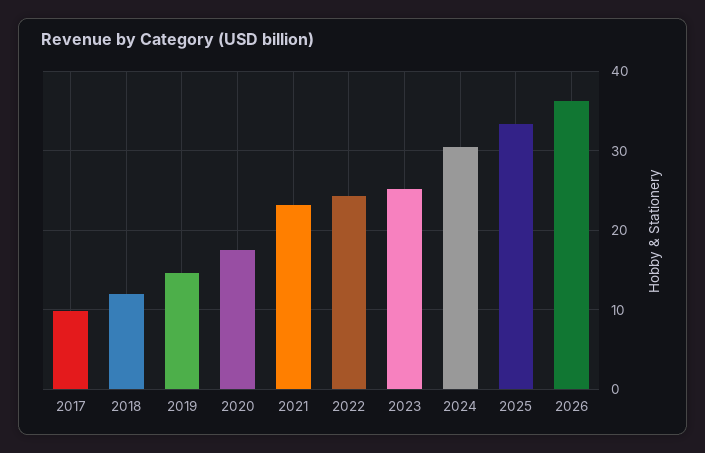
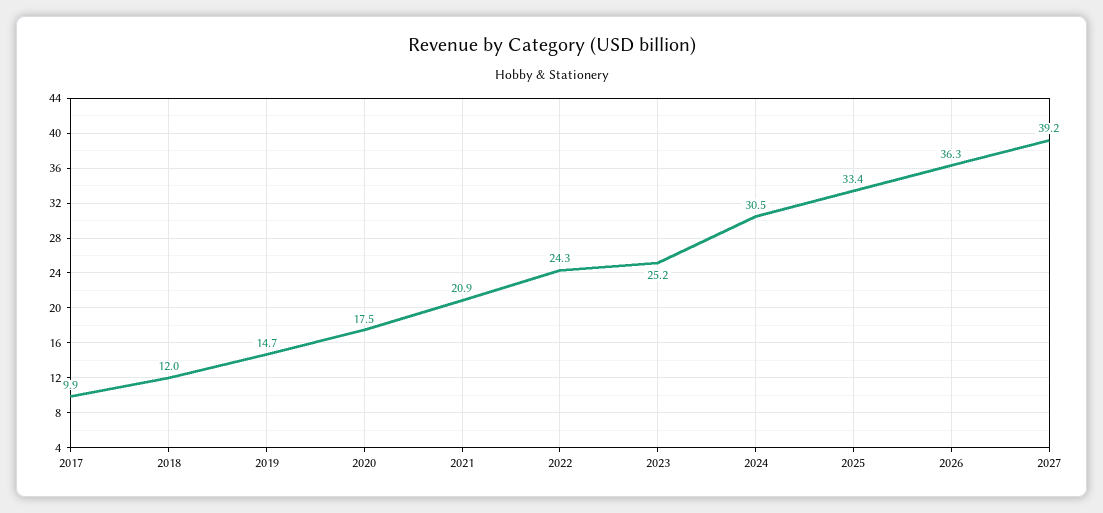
2021: 23 -> 20.9
2027: none -> 39.2

